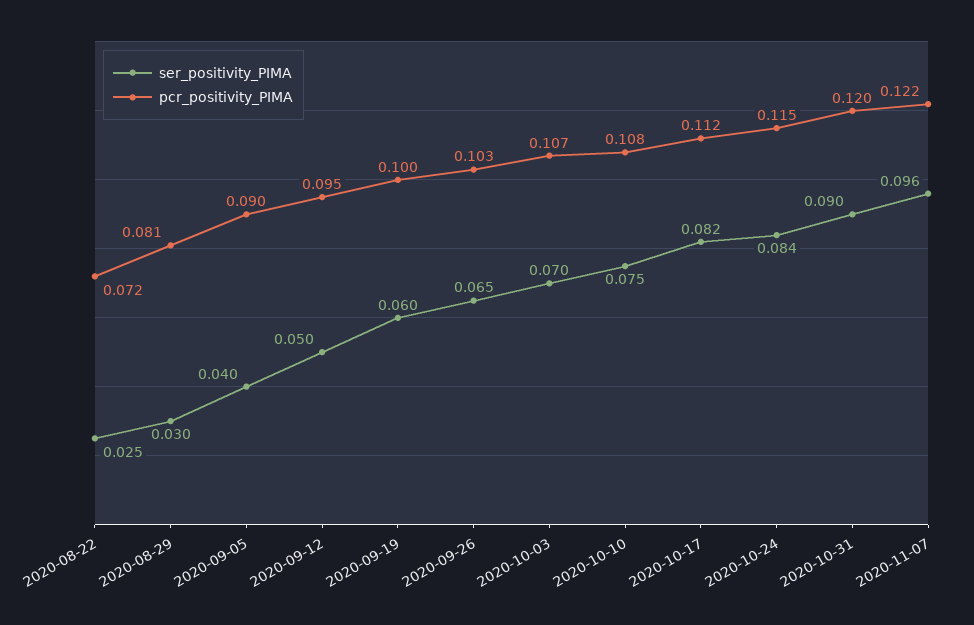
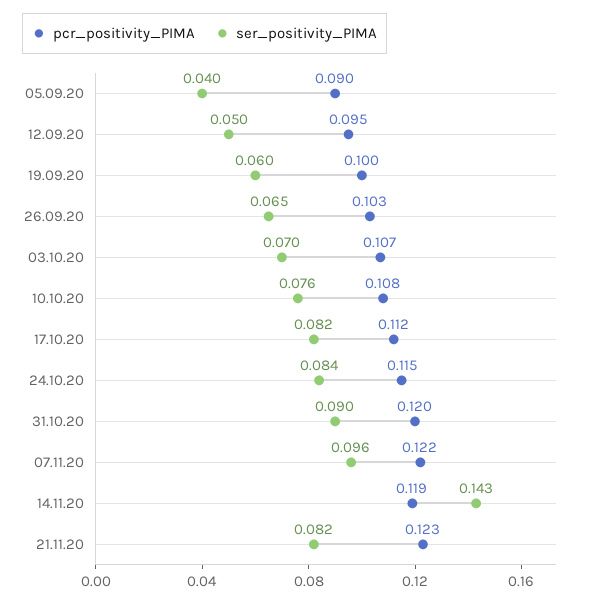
ser_positivity_PIMA, 2020-08-22: 0.025 -> none
pcr_positivity_PIMA, 2020-08-22: 0.072 -> none
ser_positivity_PIMA, 2020-08-29: 0.03 -> none
pcr_positivity_PIMA, 2020-08-29: 0.081 -> none
ser_positivity_PIMA, 2020-10-10: 0.075 -> 0.076
pcr_positivity_PIMA, 14.11.20: none -> 0.119
ser_positivity_PIMA, 14.11.20: none -> 0.143
pcr_positivity_PIMA, 21.11.20: none -> 0.123
ser_positivity_PIMA, 21.11.20: none -> 0.082

